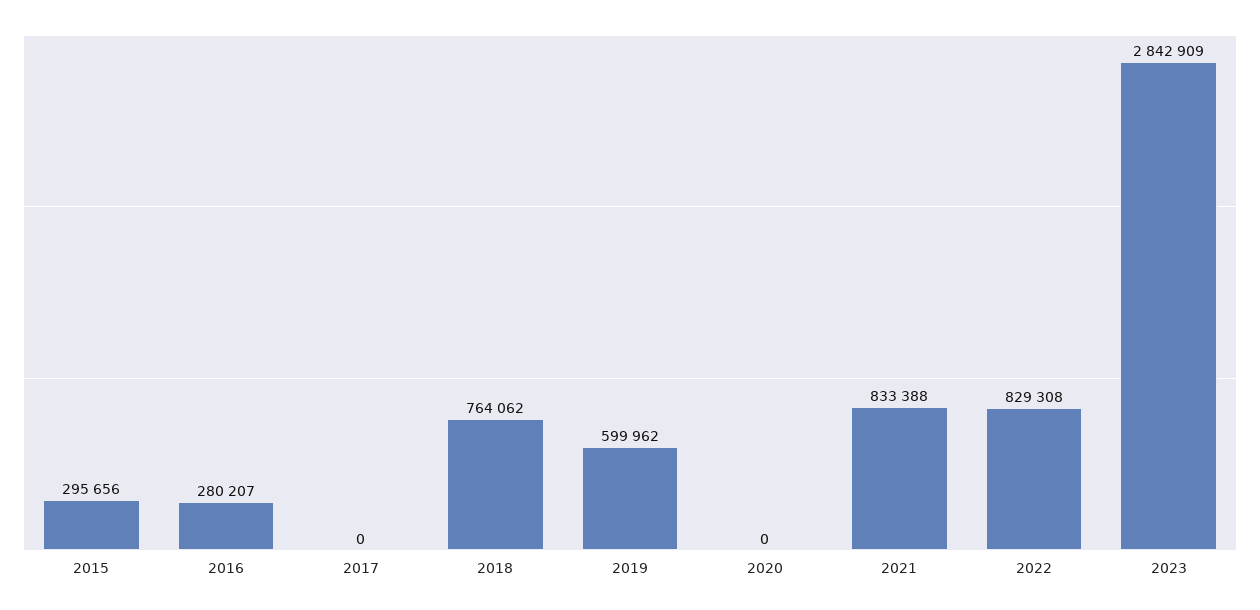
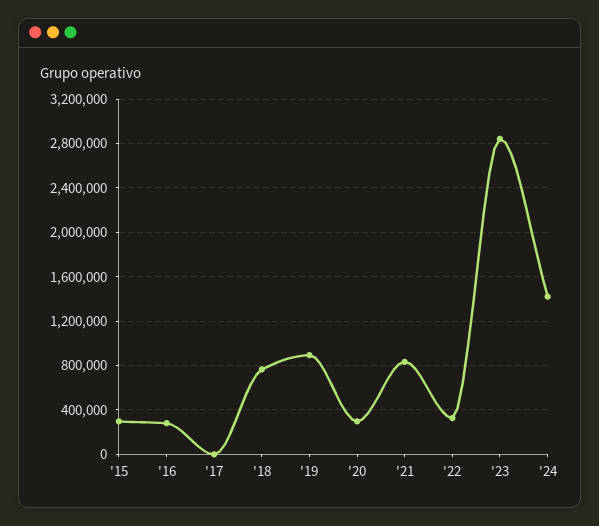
2019: 599962 -> 900000
2020: 0 -> 300000
2022: 829308 -> 300000
'24: none -> 1400000

